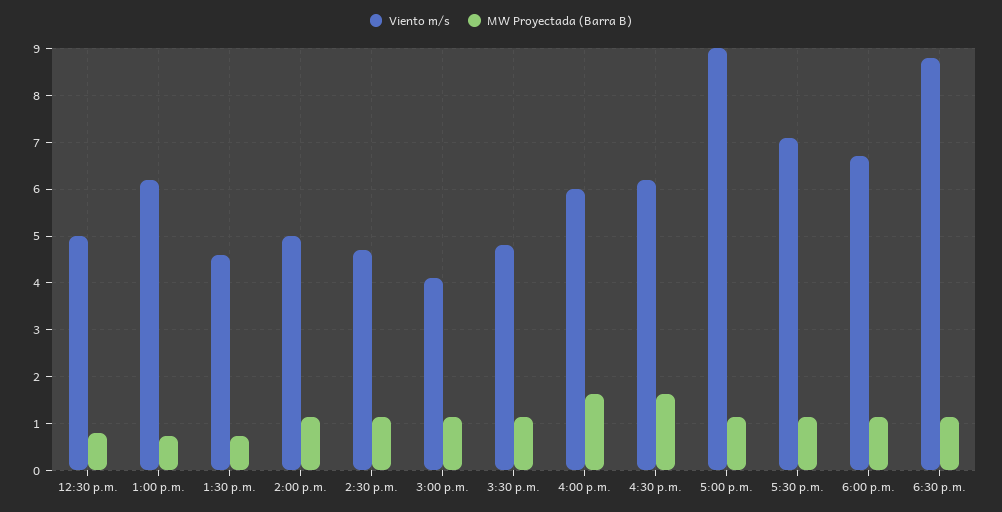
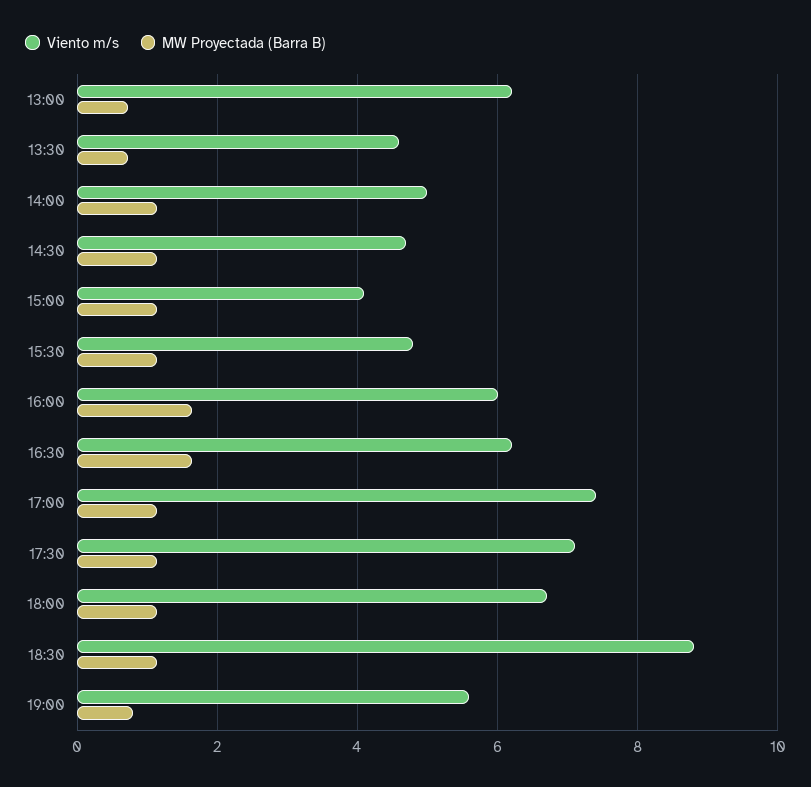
Viento m/s, 12:30 p.m.: 5 -> none
MW Proyectada (Barra B), 12:30 p.m.: 0.8 -> none
Viento m/s, 5:00 p.m.: 9 -> 7.4
Viento m/s, 19:00: none -> 5.6
MW Proyectada (Barra B), 19:00: none -> 0.8

